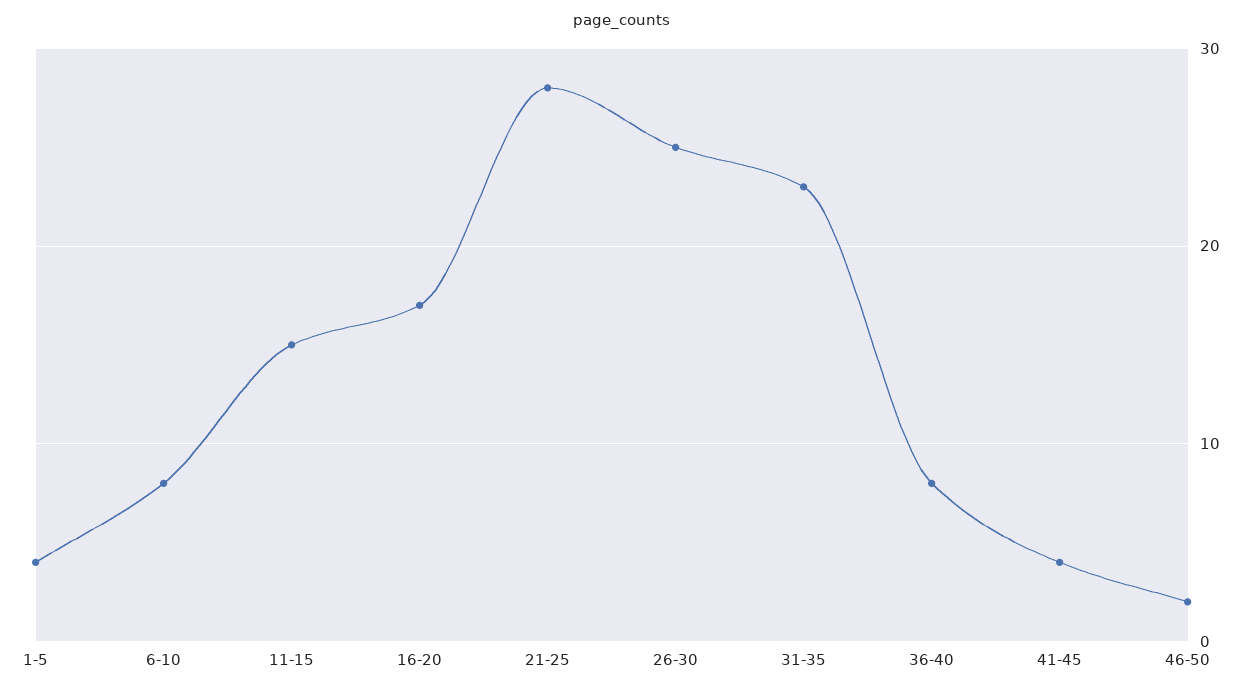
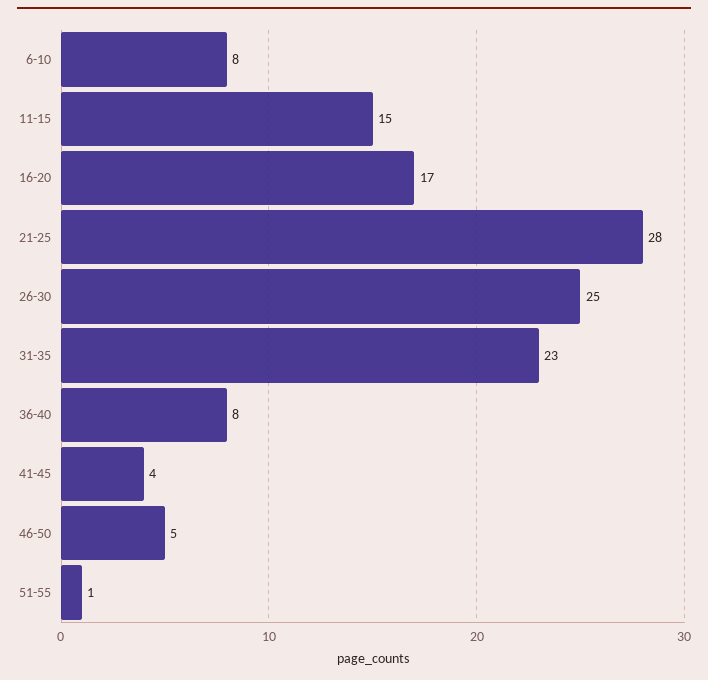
1-5: 4 -> none
46-50: 2 -> 5
51-55: none -> 1

